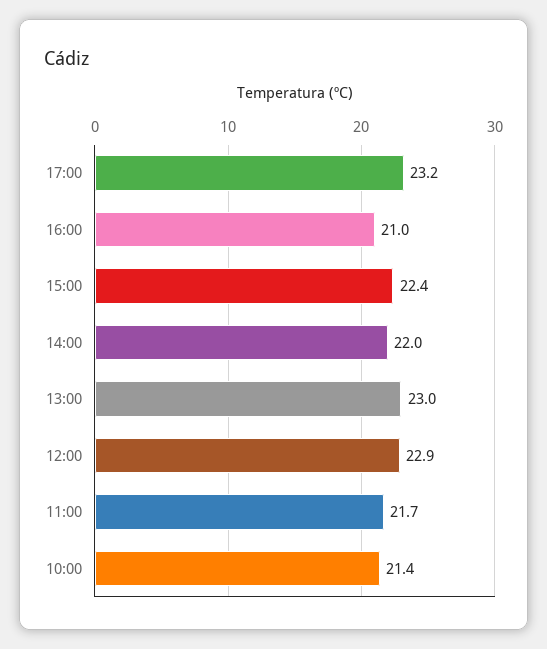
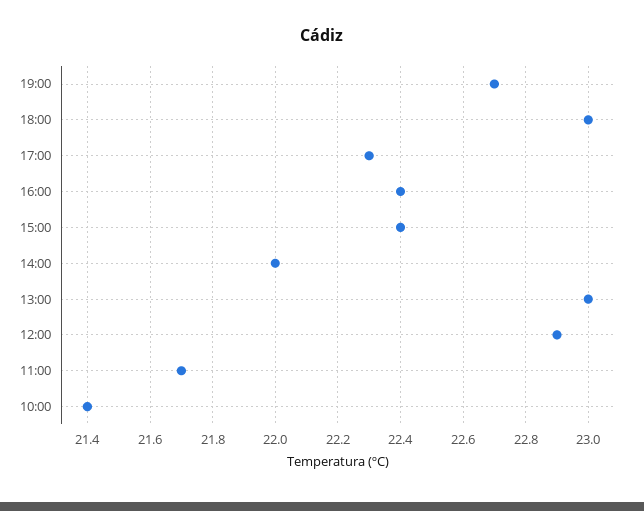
17:00: 23.2 -> 22.3
16:00: 21 -> 22.4
19:00: none -> 22.7
18:00: none -> 23

